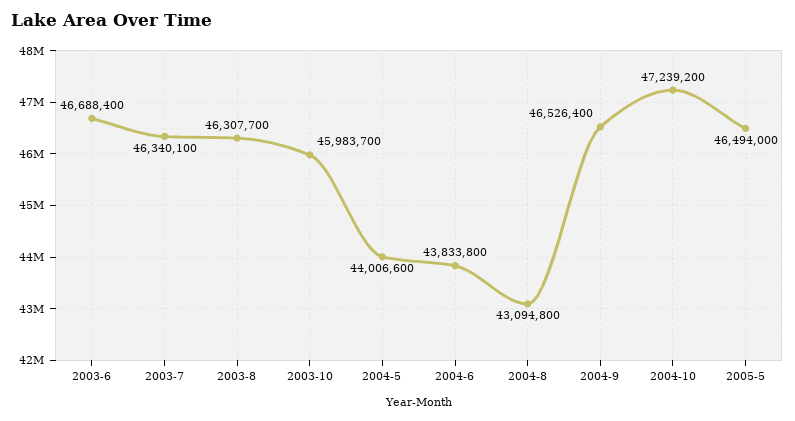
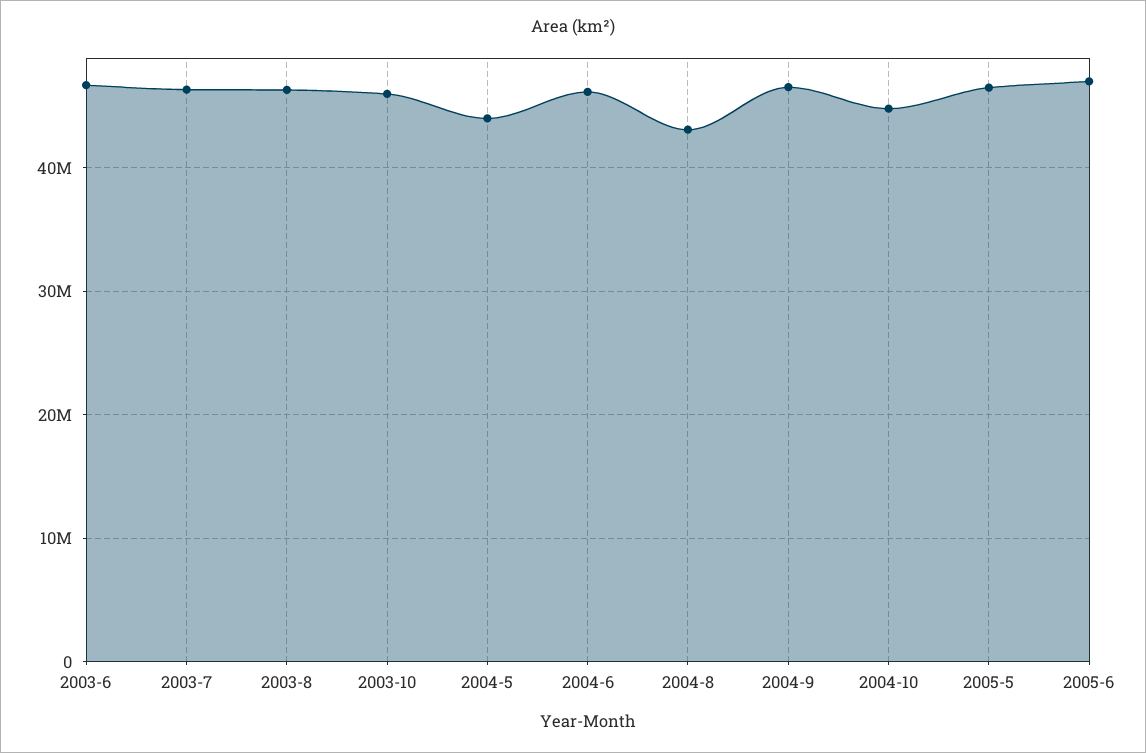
2004-6: 43833800 -> 46000000
2004-10: 47239200 -> 45000000
2005-6: none -> 47000000

